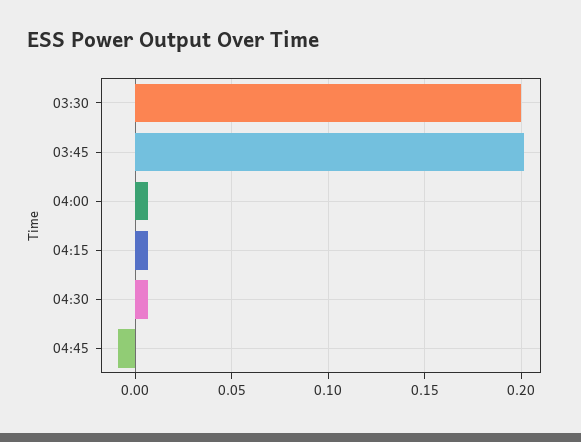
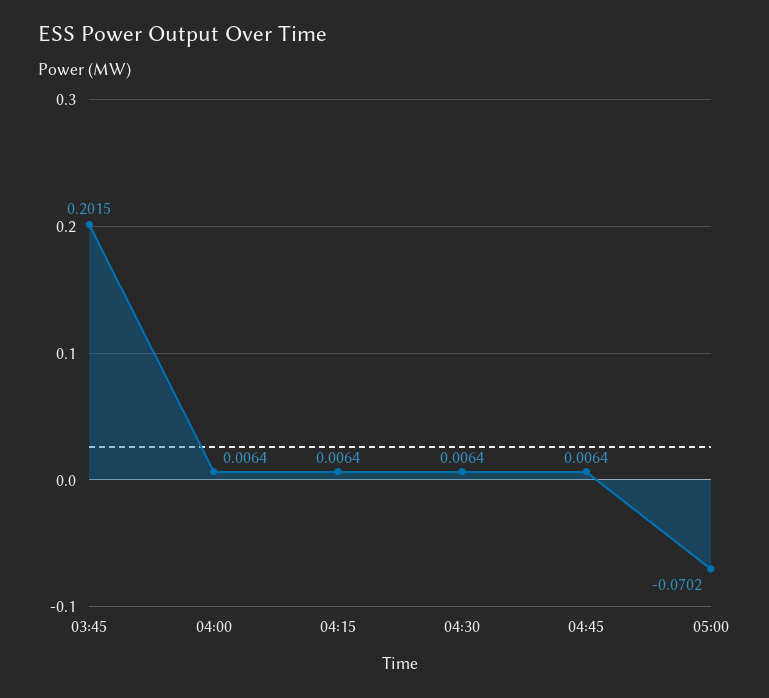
03:30: 0.2 -> none
04:45: -0.01 -> 0.0064
05:00: none -> -0.0702

